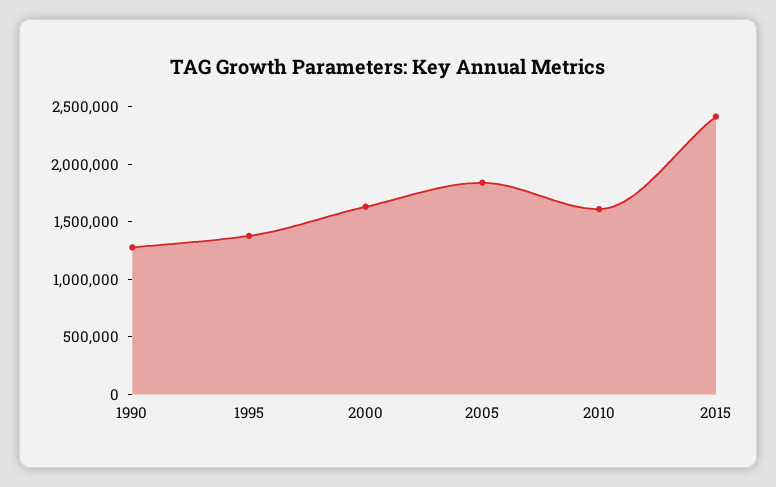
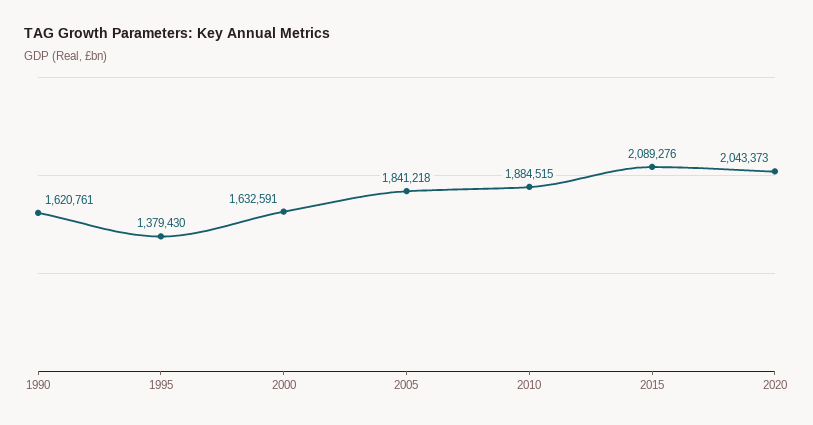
1990: 1300000 -> 1620761
2010: 1600000 -> 1884515
2015: 2400000 -> 2089276
2020: none -> 2043373

